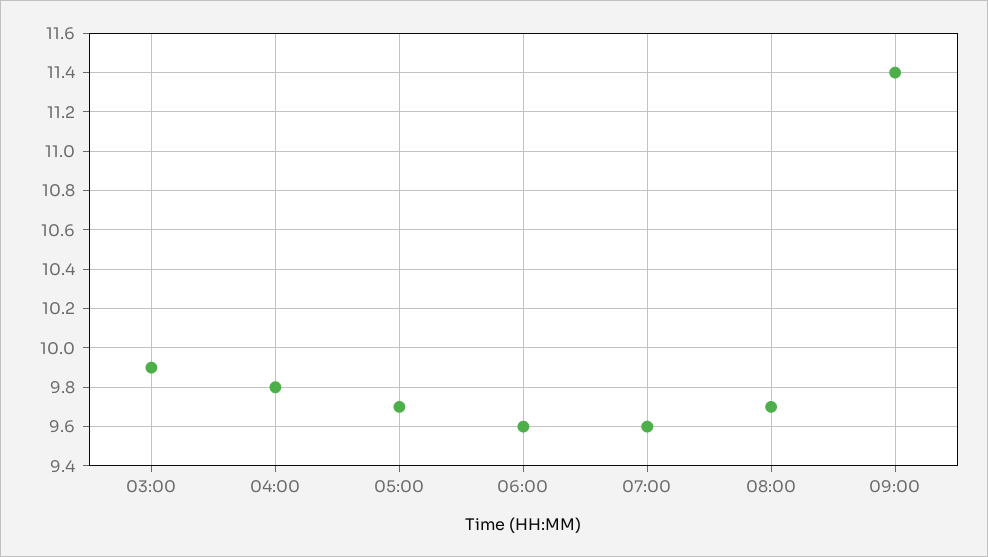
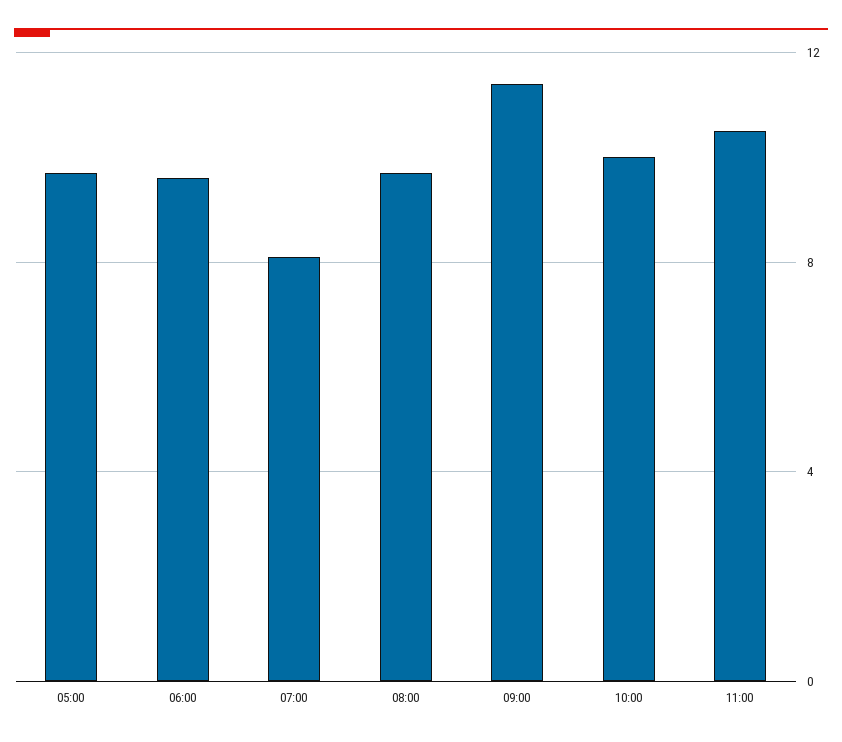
03:00: 9.9 -> none
04:00: 9.8 -> none
07:00: 9.6 -> 8
10:00: none -> 10
11:00: none -> 10.5

